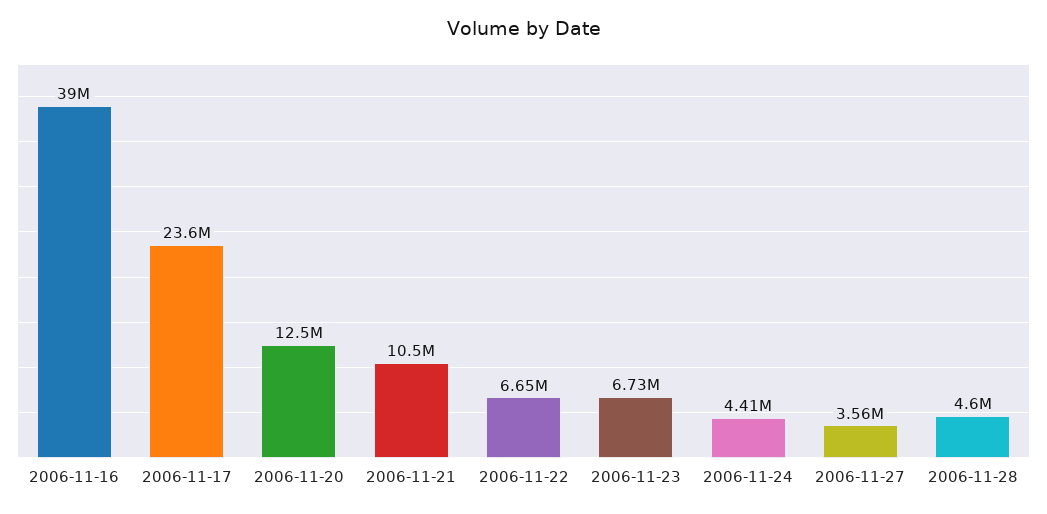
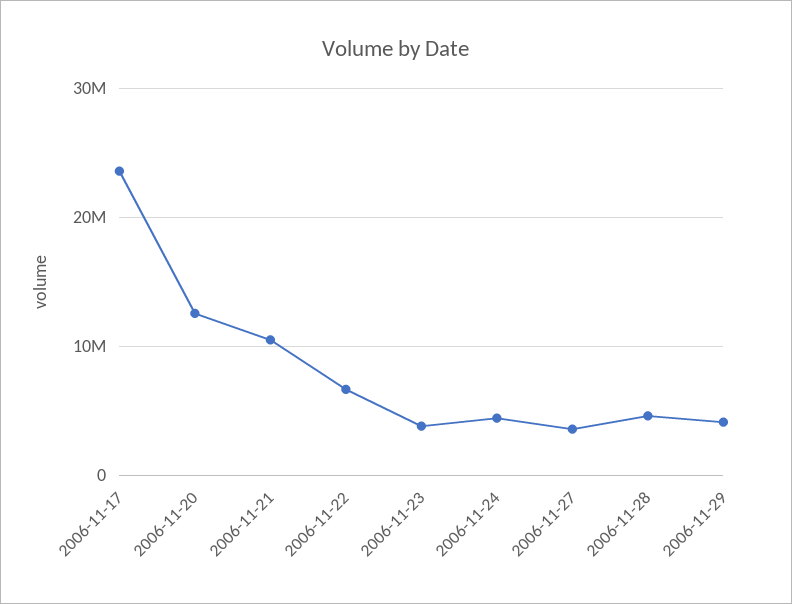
2006-11-16: 39000000 -> none
2006-11-23: 6730000 -> 4000000
2006-11-29: none -> 4000000

